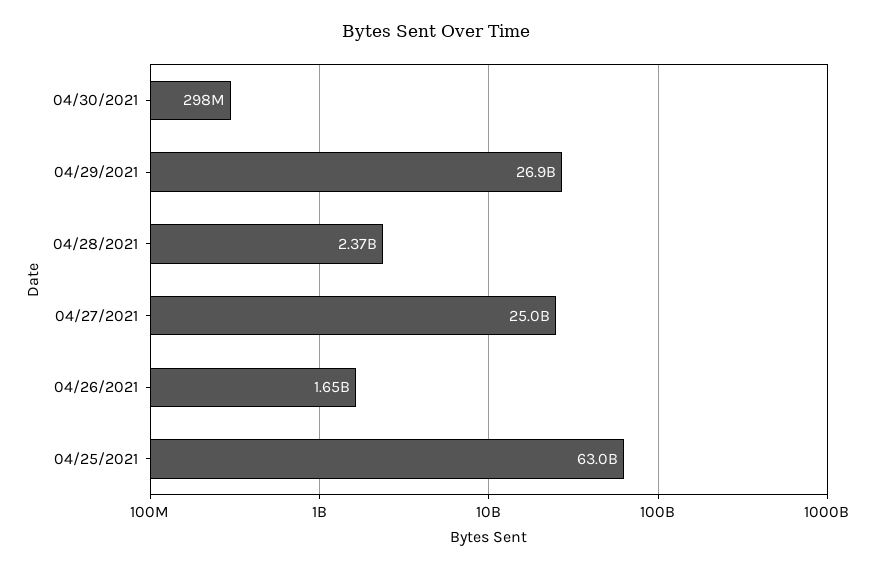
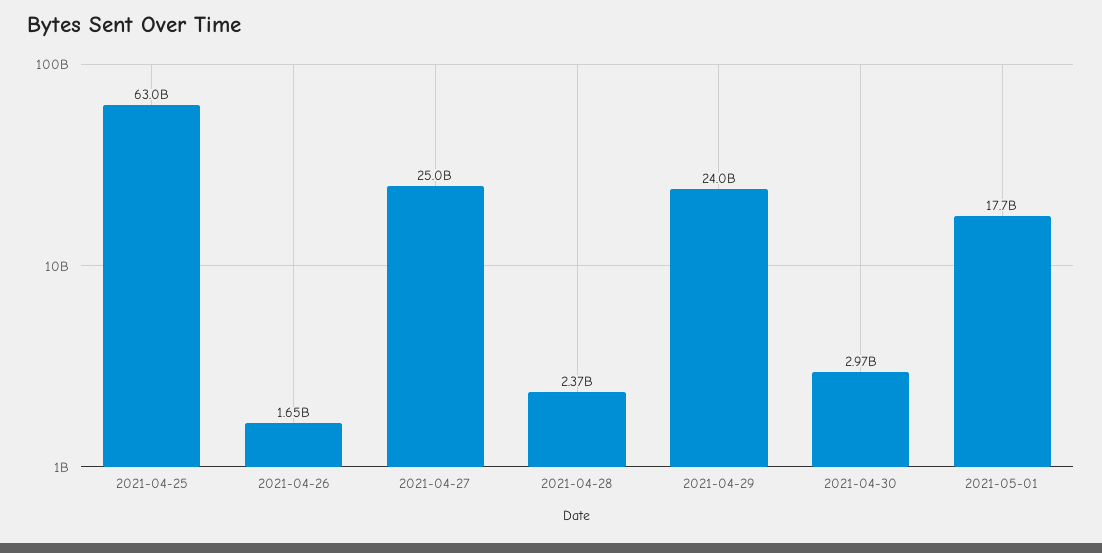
04/30/2021: 298000000 -> 2970000000
04/29/2021: 26900000000 -> 24000000000
2021-05-01: none -> 17700000000

